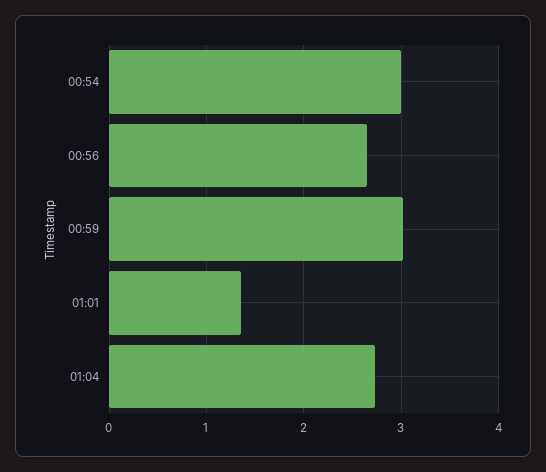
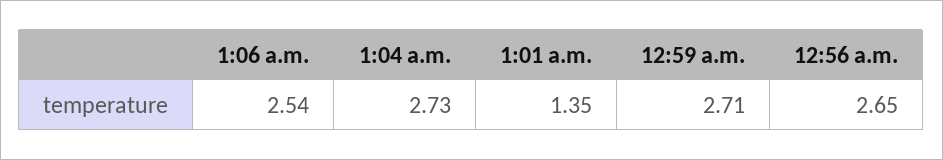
00:54: 3 -> none
00:59: 3 -> 2.71
1:06 a.m.: none -> 2.54

